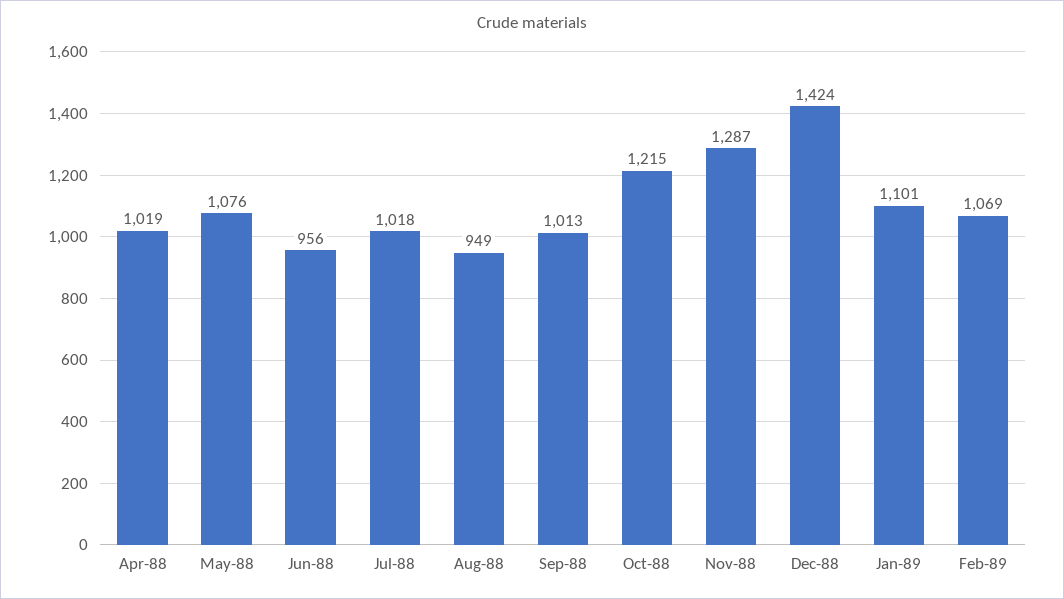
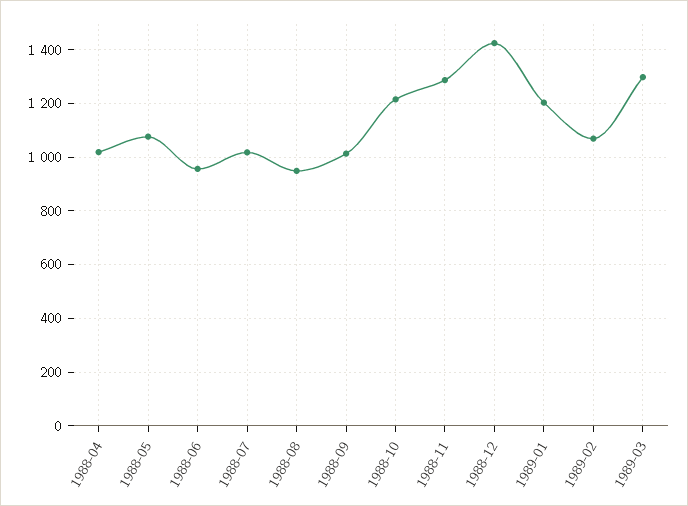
Jan-89: 1101 -> 1200
1989-03: none -> 1300

